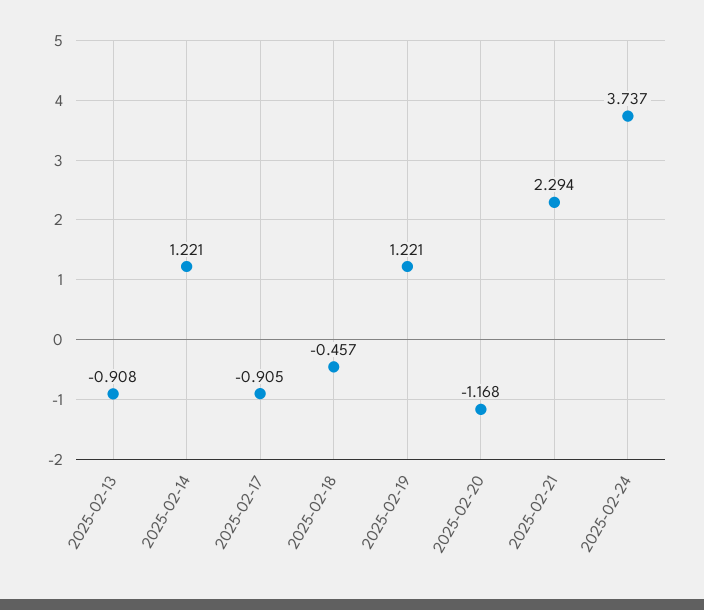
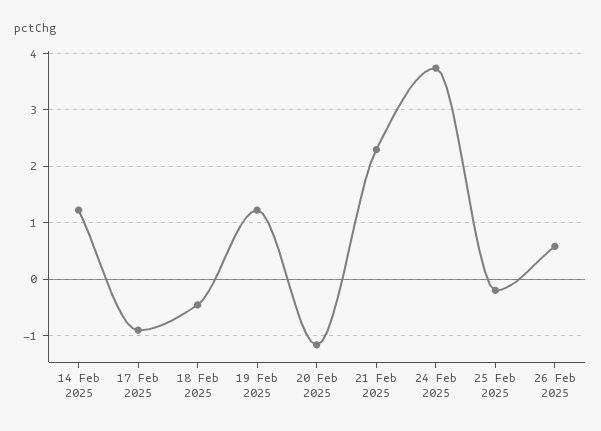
2025-02-13: -0.908 -> none
25 Feb 2025: none -> -0.2
26 Feb 2025: none -> 0.6

